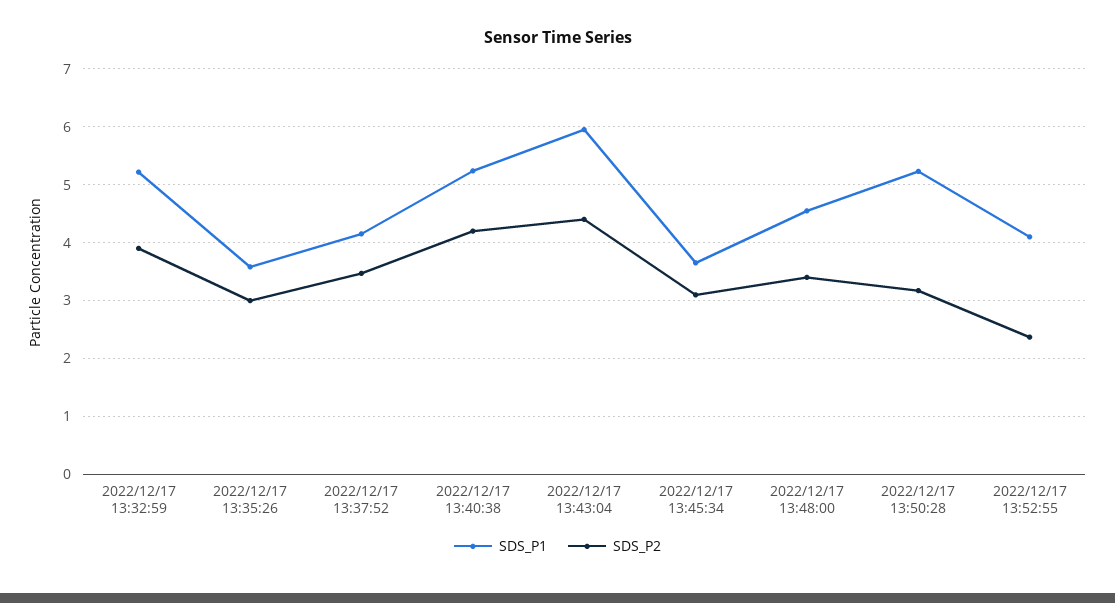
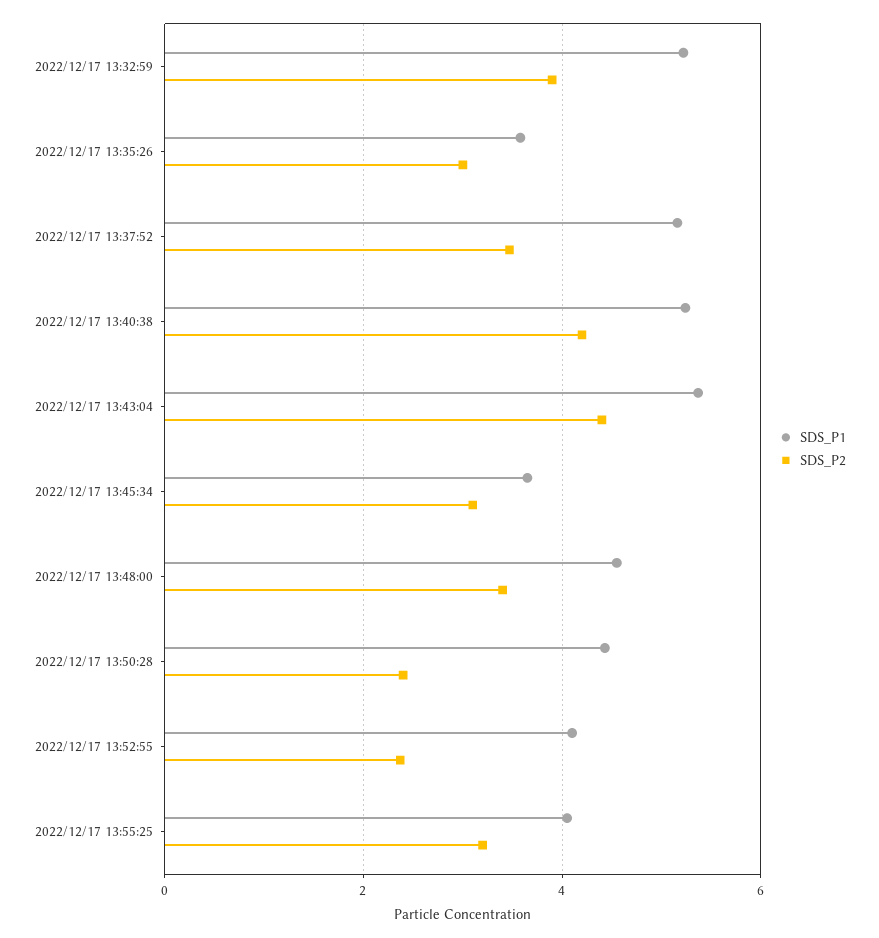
SDS_P1, 2022/12/17 13:37:52: 4.2 -> 5.2
SDS_P1, 2022/12/17 13:43:04: 6 -> 5.4
SDS_P1, 2022/12/17 13:50:28: 5.2 -> 4.4
SDS_P2, 2022/12/17 13:50:28: 3.2 -> 2.4
SDS_P1, 2022/12/17 13:55:25: none -> 4
SDS_P2, 2022/12/17 13:55:25: none -> 3.2

